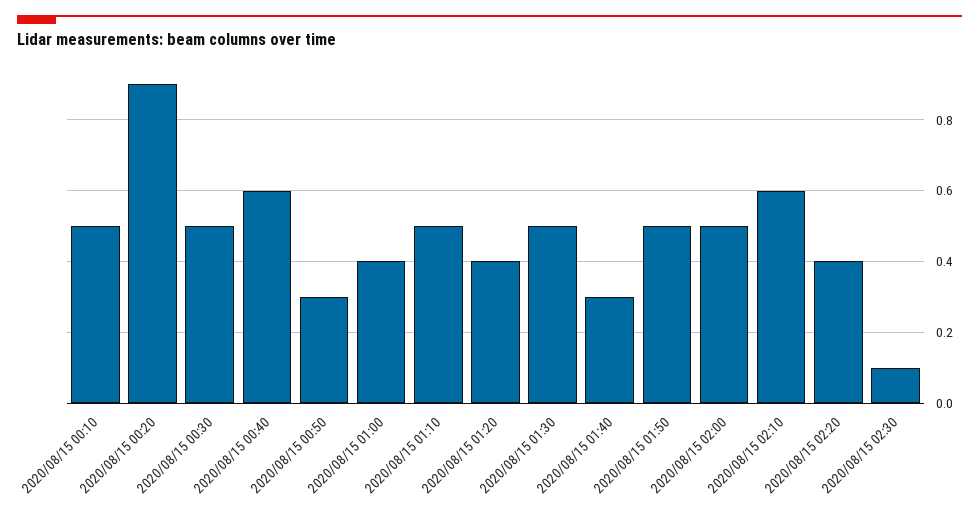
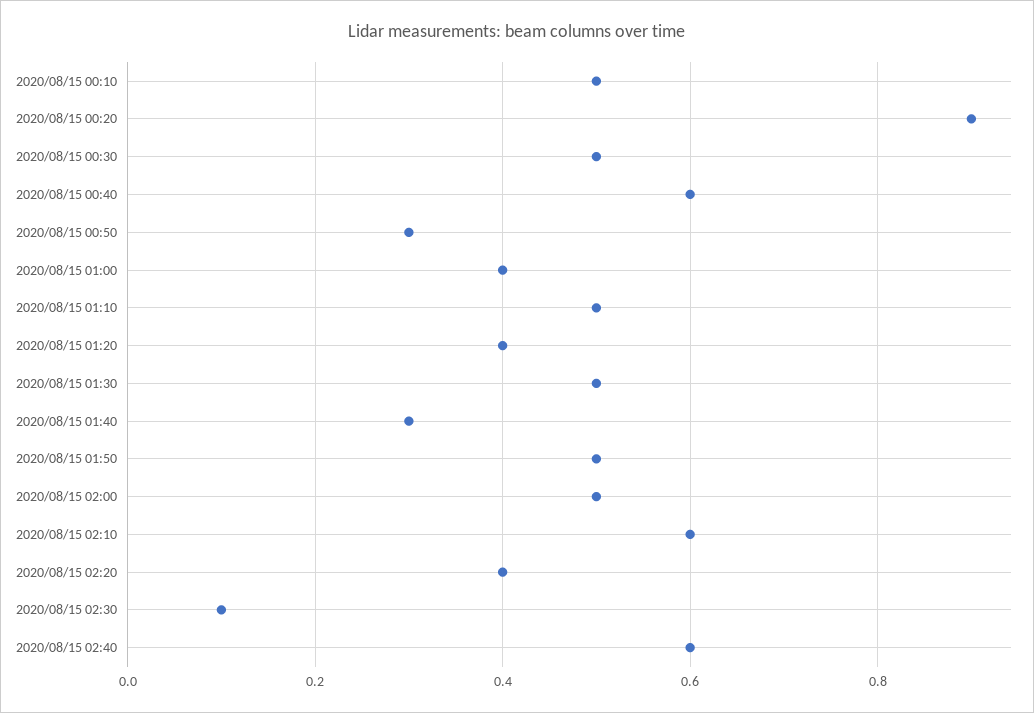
2020/08/15 02:40: none -> 0.6

